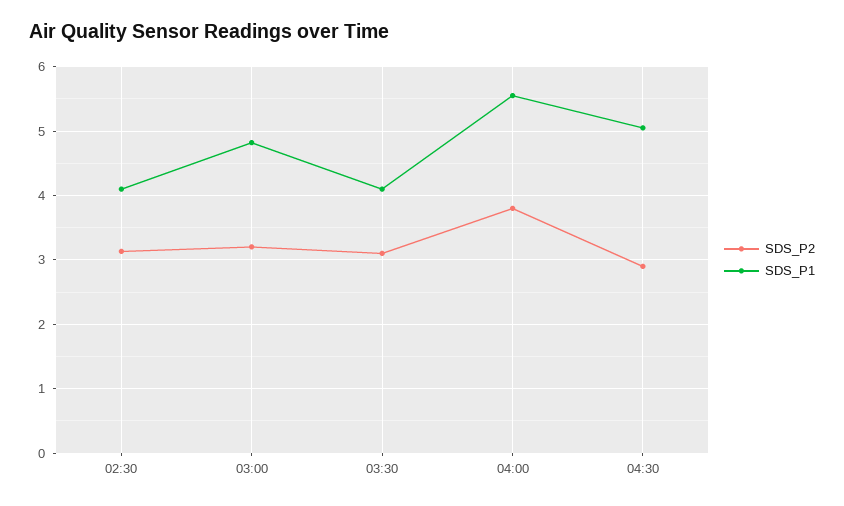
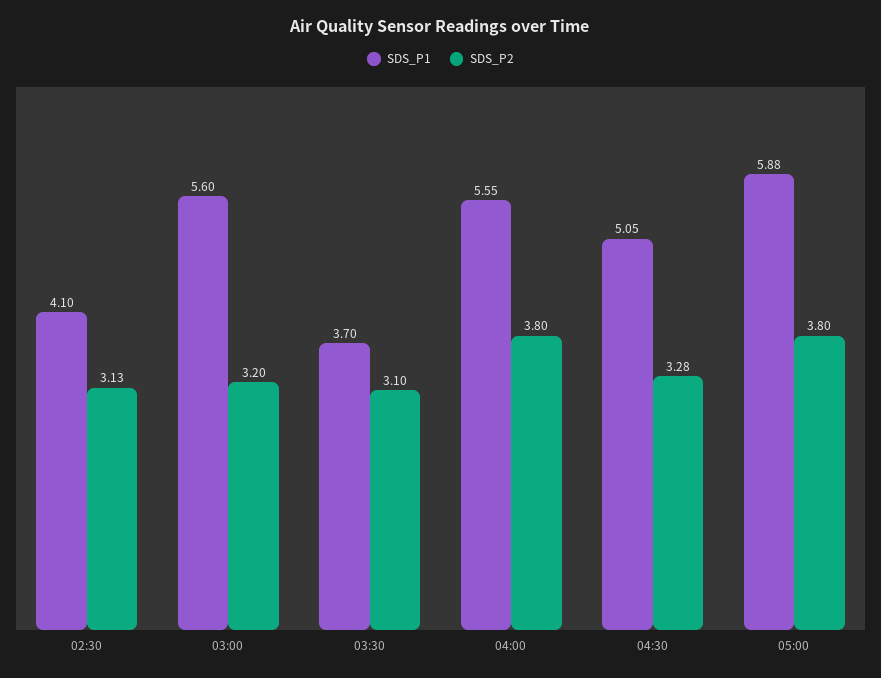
SDS_P1, 03:00: 4.8 -> 5.6
SDS_P1, 03:30: 4.1 -> 3.7
SDS_P2, 04:30: 2.9 -> 3.28
SDS_P1, 05:00: none -> 5.88
SDS_P2, 05:00: none -> 3.8

